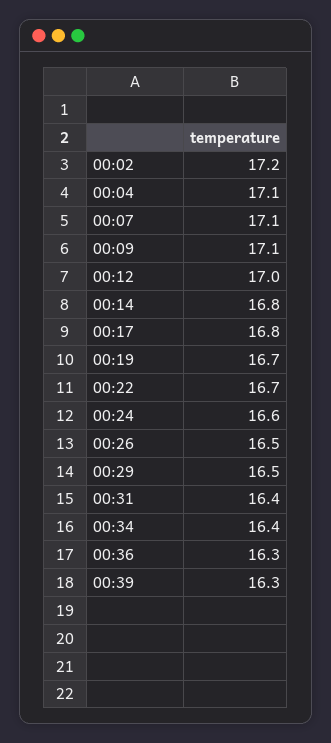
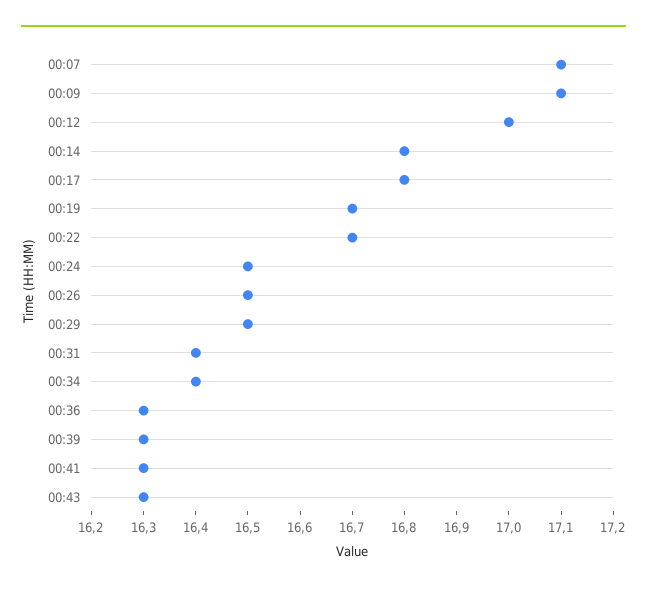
00:02: 17.2 -> none
00:04: 17.1 -> none
00:24: 16.6 -> 16.5
00:41: none -> 16.3
00:43: none -> 16.3

